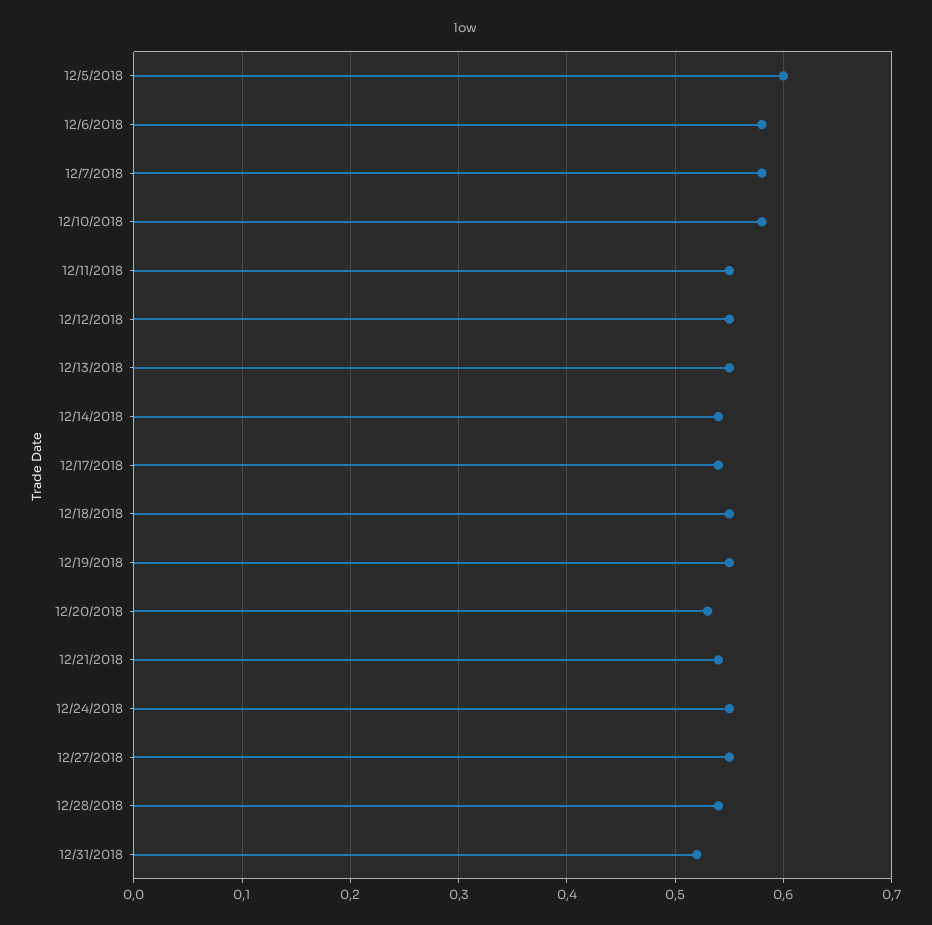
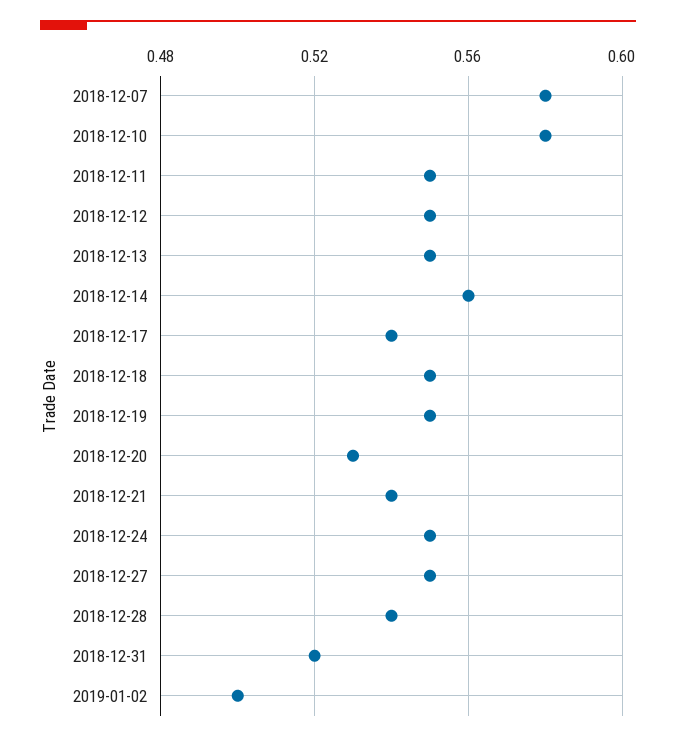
12/5/2018: 0.6 -> none
12/6/2018: 0.58 -> none
12/14/2018: 0.54 -> 0.56
2019-01-02: none -> 0.5

